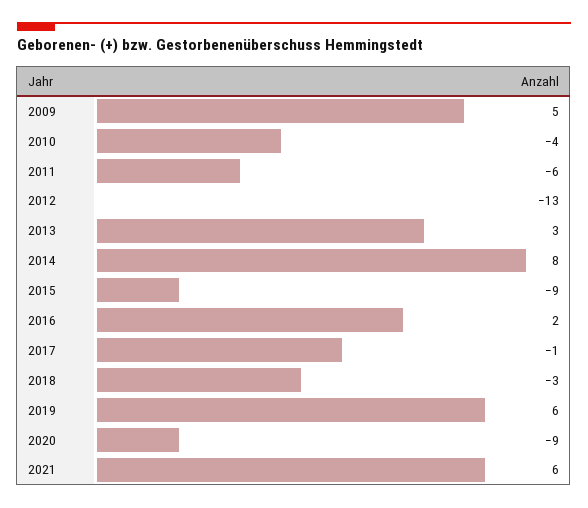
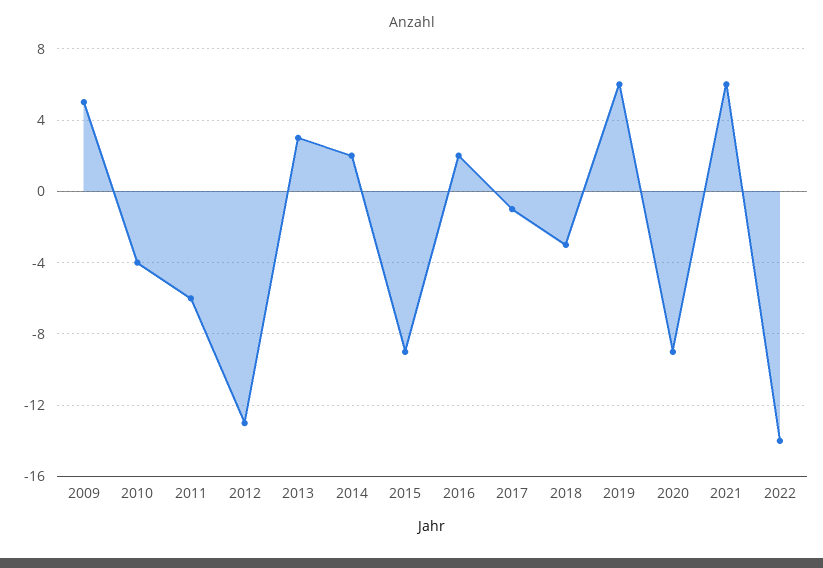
2014: 8 -> 2
2022: none -> -14

